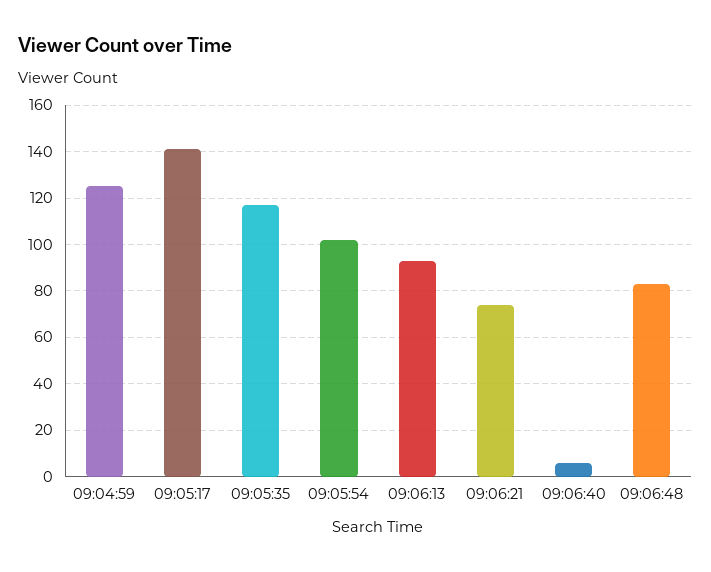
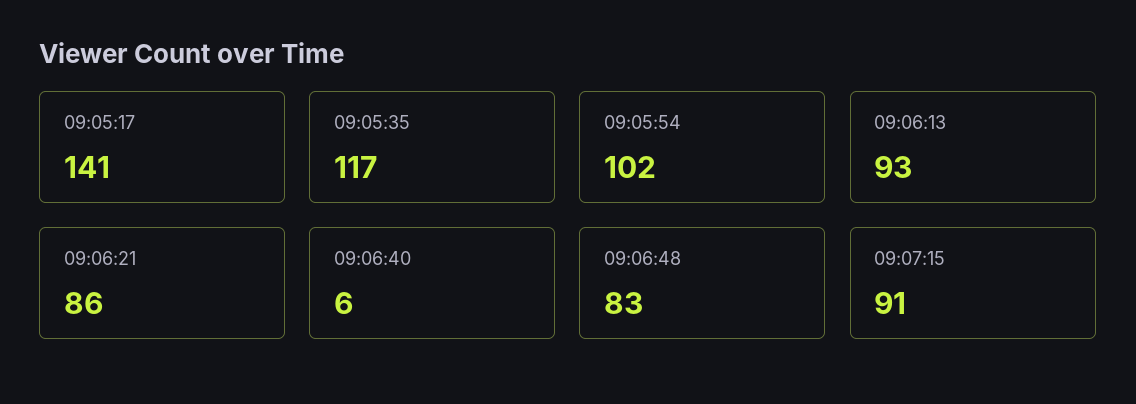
09:04:59: 125 -> none
09:06:21: 75 -> 86
09:07:15: none -> 91

